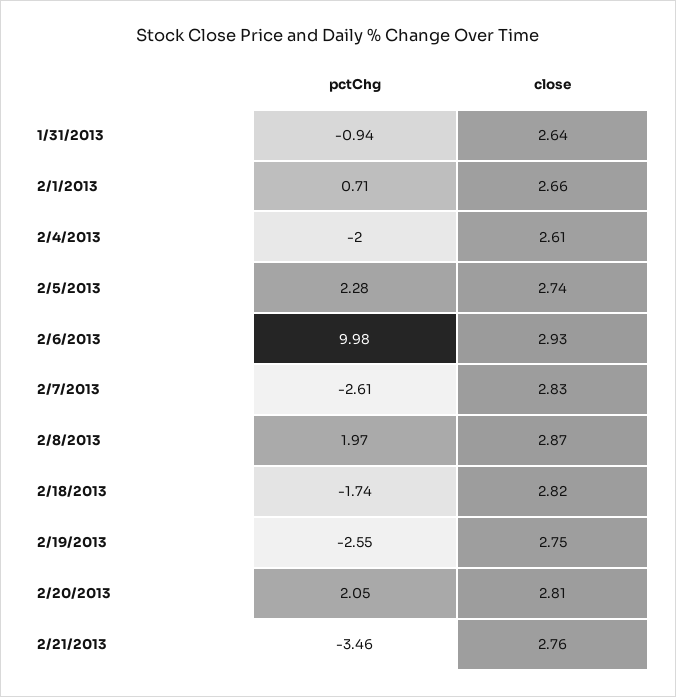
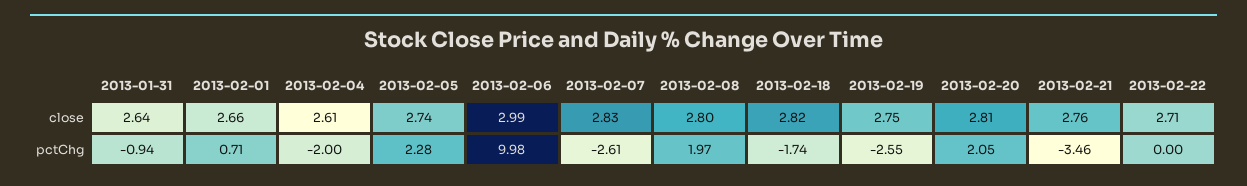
close, 2/6/2013: 2.93 -> 2.99
close, 2/8/2013: 2.87 -> 2.8
close, 2013-02-22: none -> 2.71
pctChg, 2013-02-22: none -> 0

